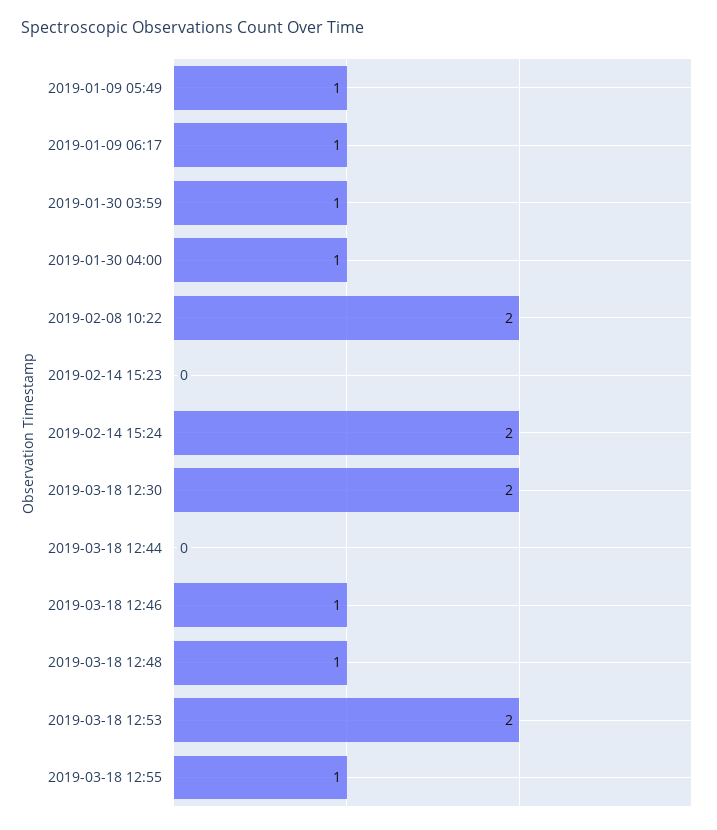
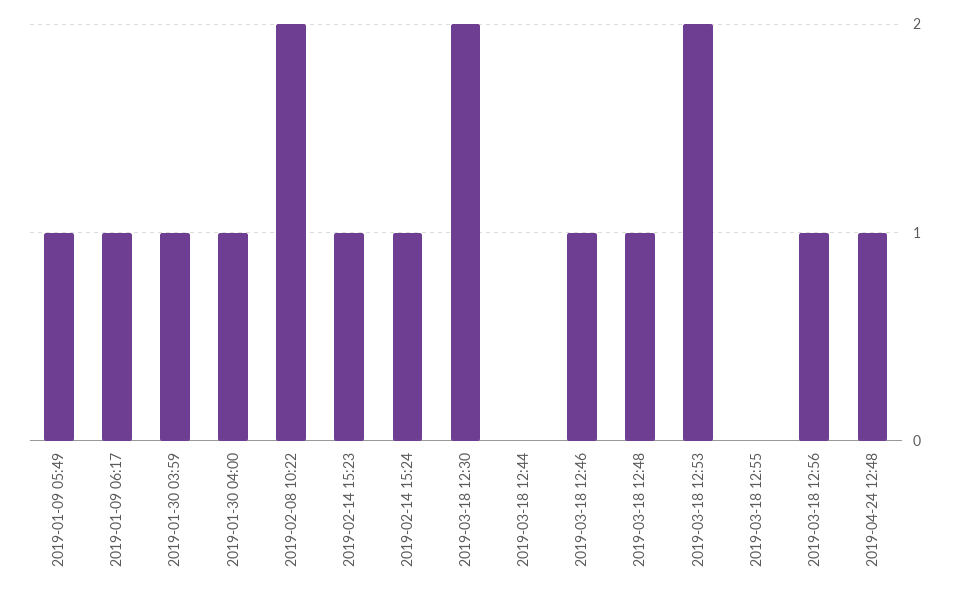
2019-02-14 15:23: 0 -> 1
2019-02-14 15:24: 2 -> 1
2019-03-18 12:55: 1 -> 0
2019-03-18 12:56: none -> 1
2019-04-24 12:48: none -> 1

